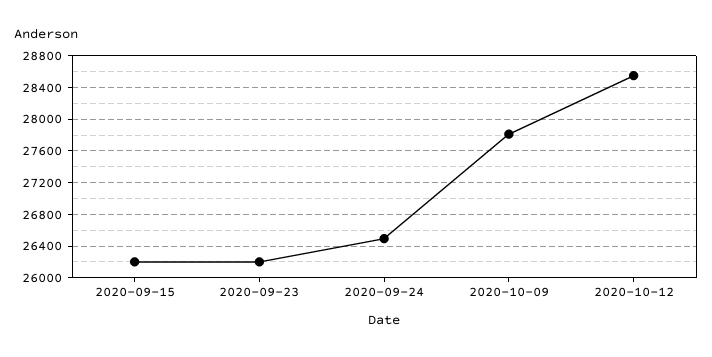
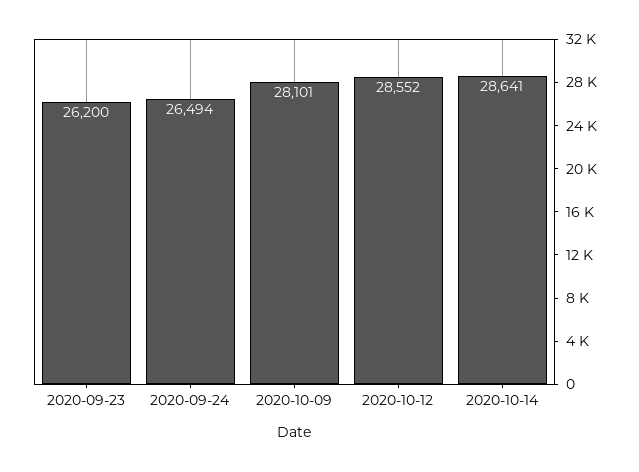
2020-09-15: 26200 -> none
2020-10-09: 27800 -> 28101
2020-10-14: none -> 28641

